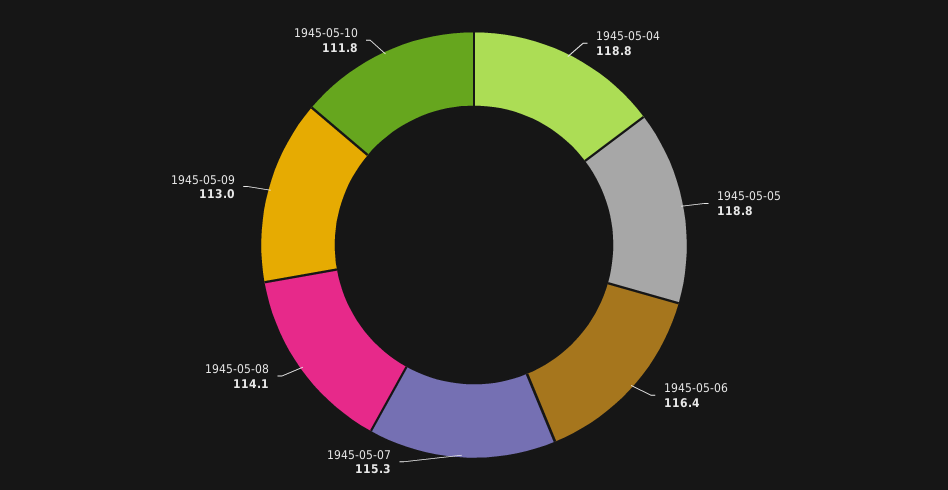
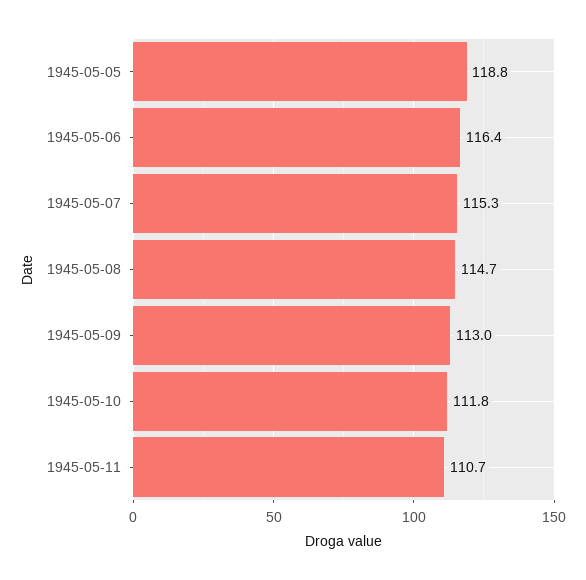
1945-05-04: 118.8 -> none
1945-05-08: 114.1 -> 114.7
1945-05-11: none -> 110.7

